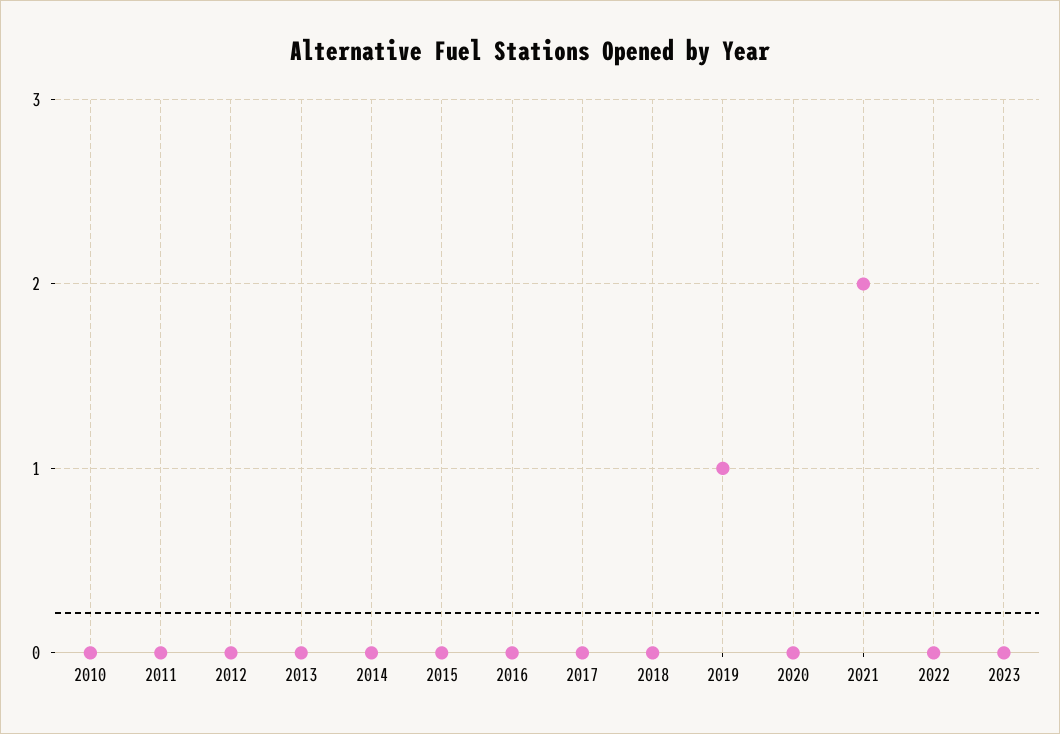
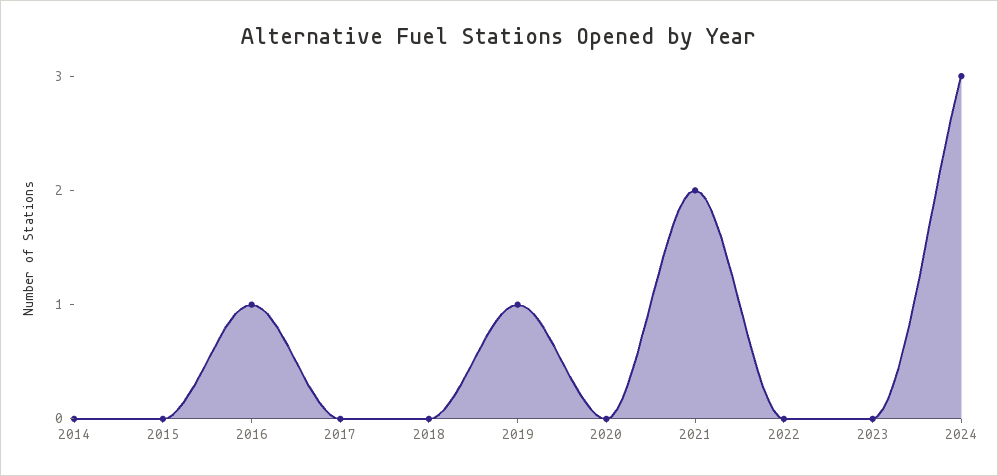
2010: 0 -> none
2011: 0 -> none
2012: 0 -> none
2013: 0 -> none
2016: 0 -> 1
2024: none -> 3

